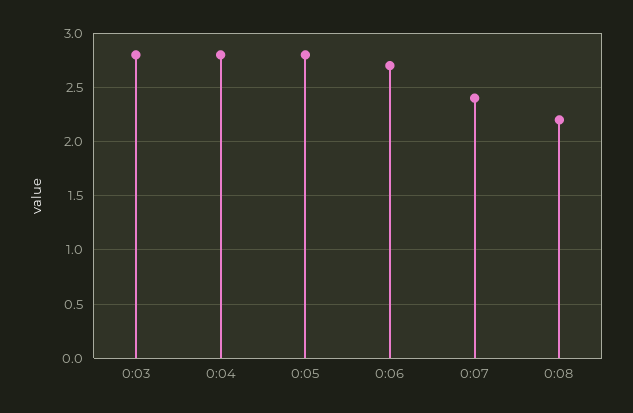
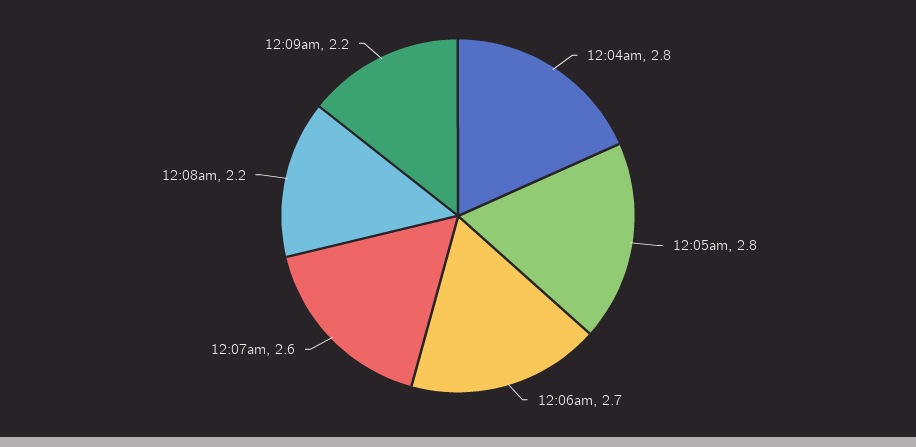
0:03: 2.8 -> none
0:07: 2.4 -> 2.6
12:09am: none -> 2.2

